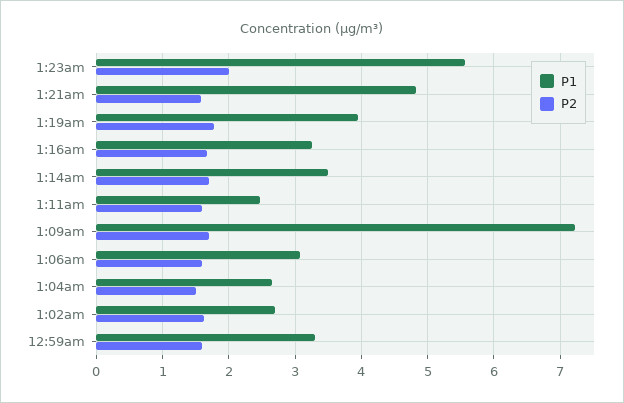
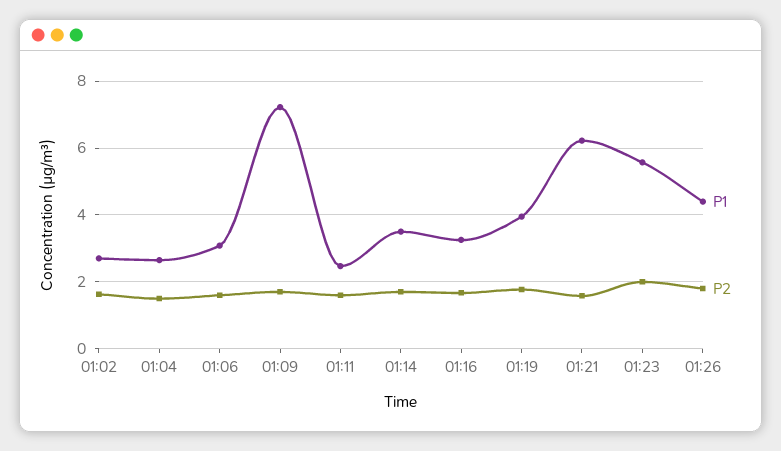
P1, 1:21am: 4.8 -> 6.2
P1, 12:59am: 3.3 -> none
P2, 12:59am: 1.6 -> none
P1, 01:26: none -> 4.4
P2, 01:26: none -> 1.8

